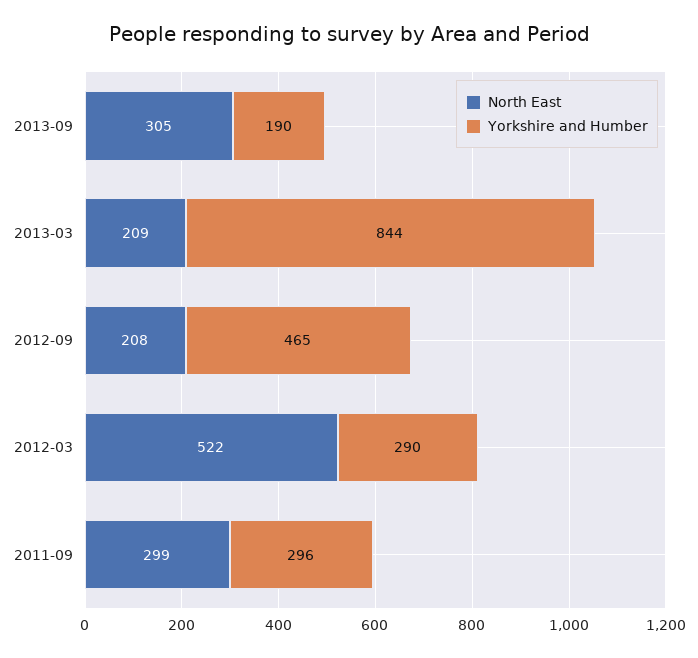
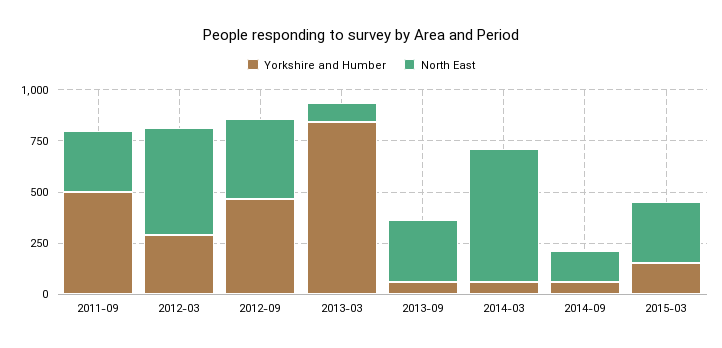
Yorkshire and Humber, 2013-09: 190 -> 50
North East, 2013-03: 209 -> 100
North East, 2012-09: 208 -> 400
Yorkshire and Humber, 2011-09: 296 -> 500
Yorkshire and Humber, 2014-03: none -> 50
North East, 2014-03: none -> 650
Yorkshire and Humber, 2014-09: none -> 50
North East, 2014-09: none -> 150
Yorkshire and Humber, 2015-03: none -> 150
North East, 2015-03: none -> 300

